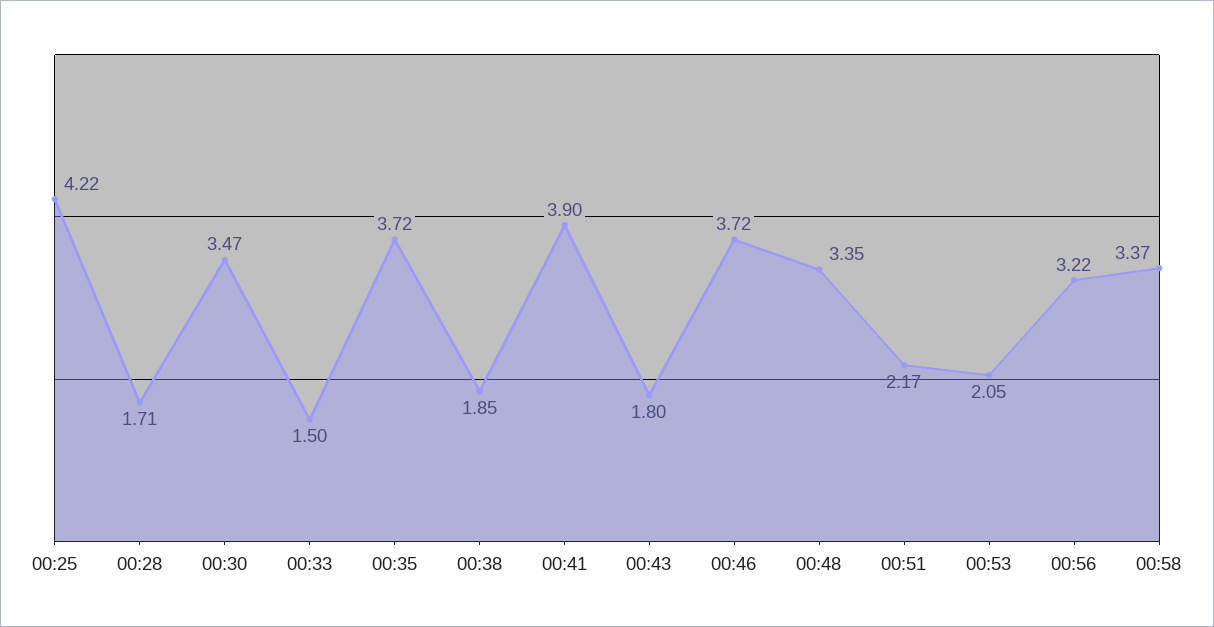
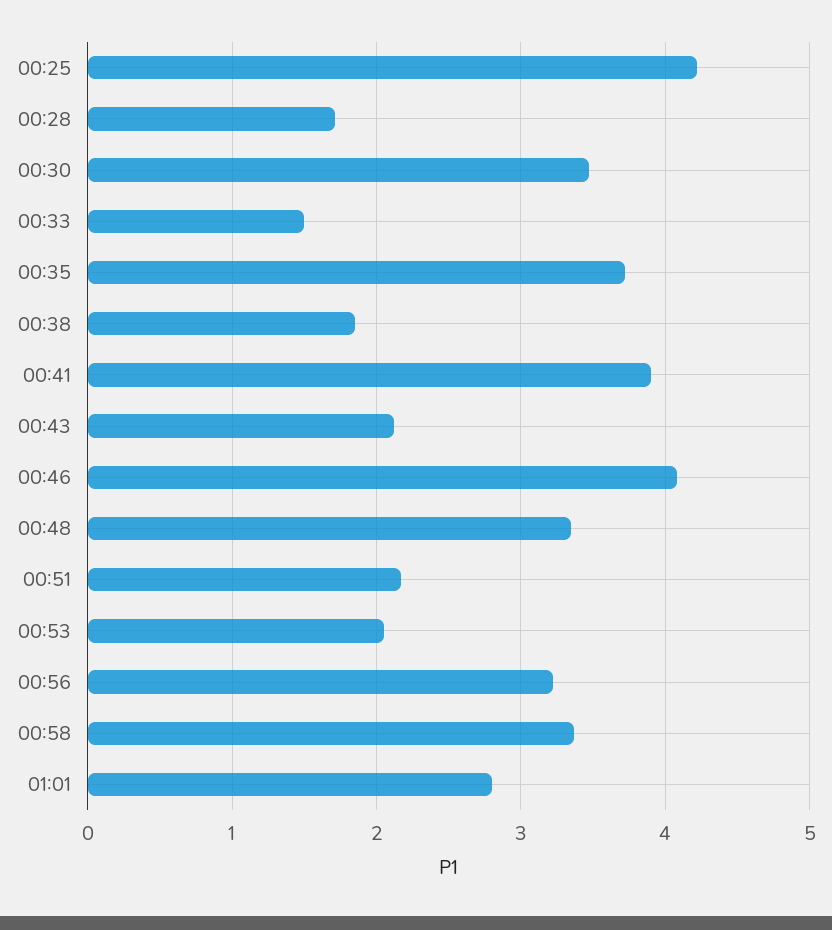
00:43: 1.8 -> 2.1
00:46: 3.72 -> 4.1
01:01: none -> 2.8

